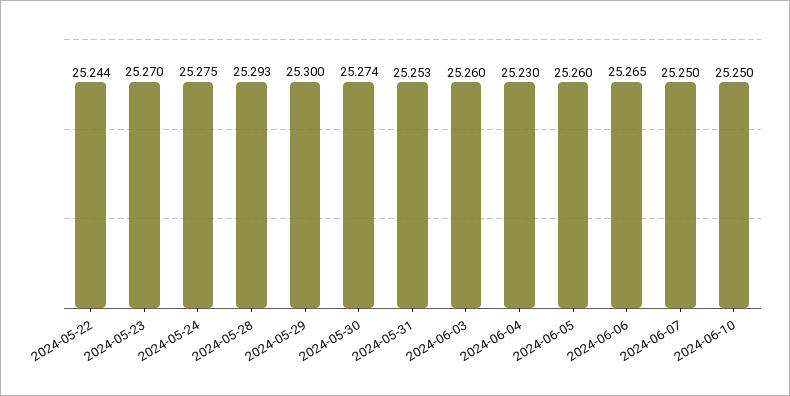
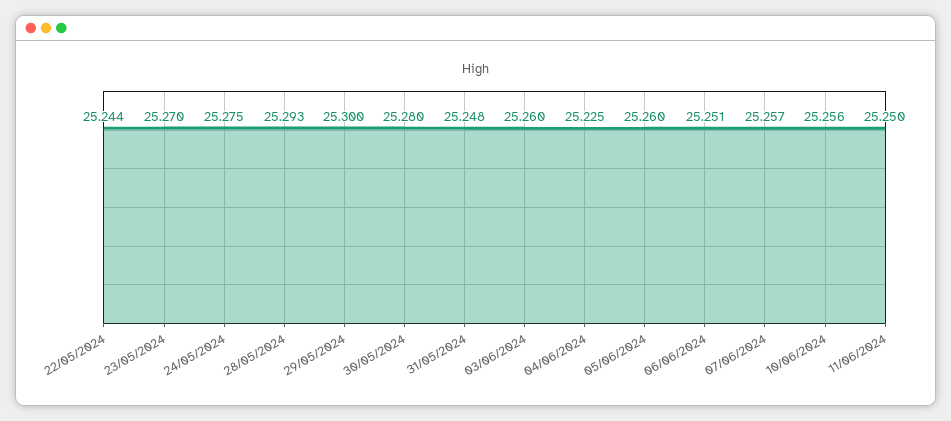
2024-05-30: 25.274 -> 25.28
2024-05-31: 25.253 -> 25.248
2024-06-04: 25.23 -> 25.225
2024-06-06: 25.265 -> 25.251
2024-06-07: 25.25 -> 25.257
2024-06-10: 25.25 -> 25.256
11/06/2024: none -> 25.25

